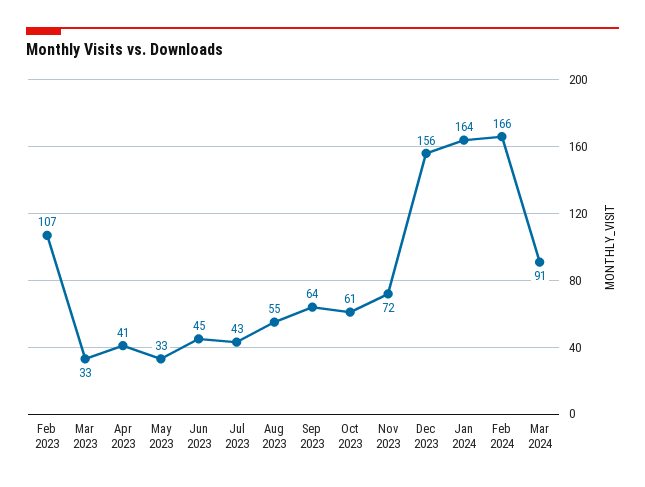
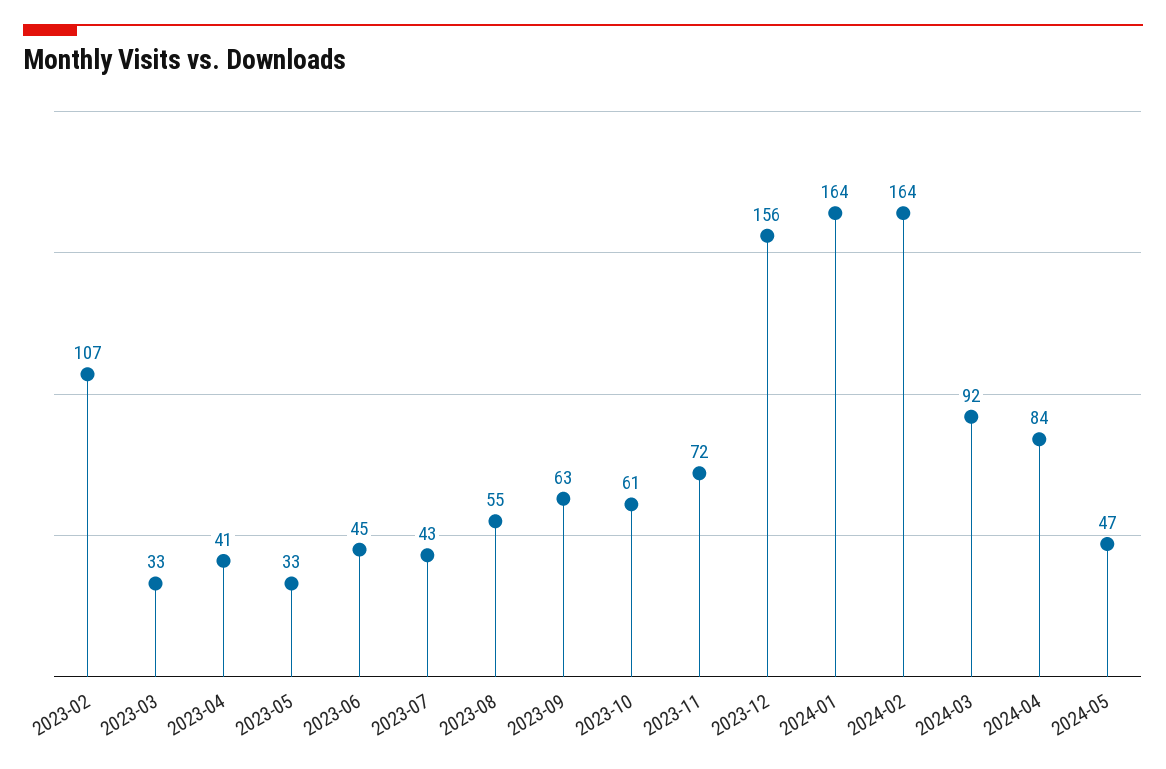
Sep 2023: 64 -> 63
Feb 2024: 166 -> 164
Mar 2024: 91 -> 92
2024-04: none -> 84
2024-05: none -> 47

